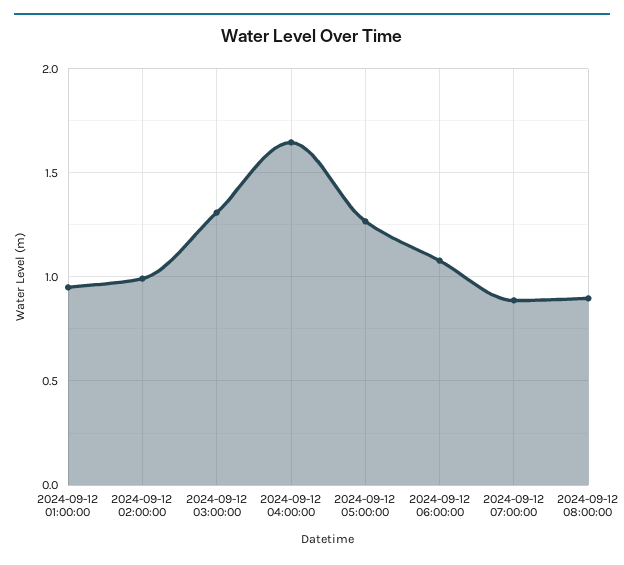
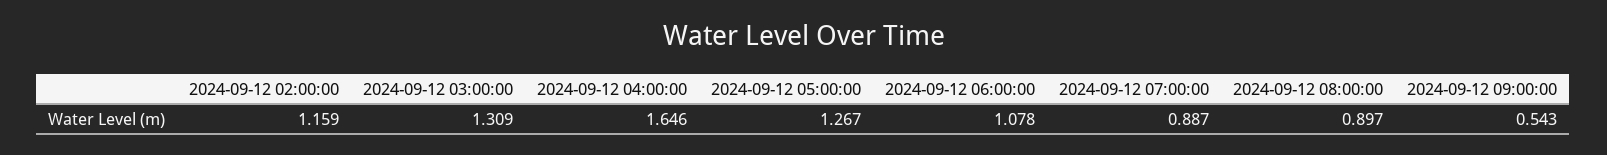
2024-09-12 01:00:00: 0.95 -> none
2024-09-12 02:00:00: 1 -> 1.159
2024-09-12 09:00:00: none -> 0.543

